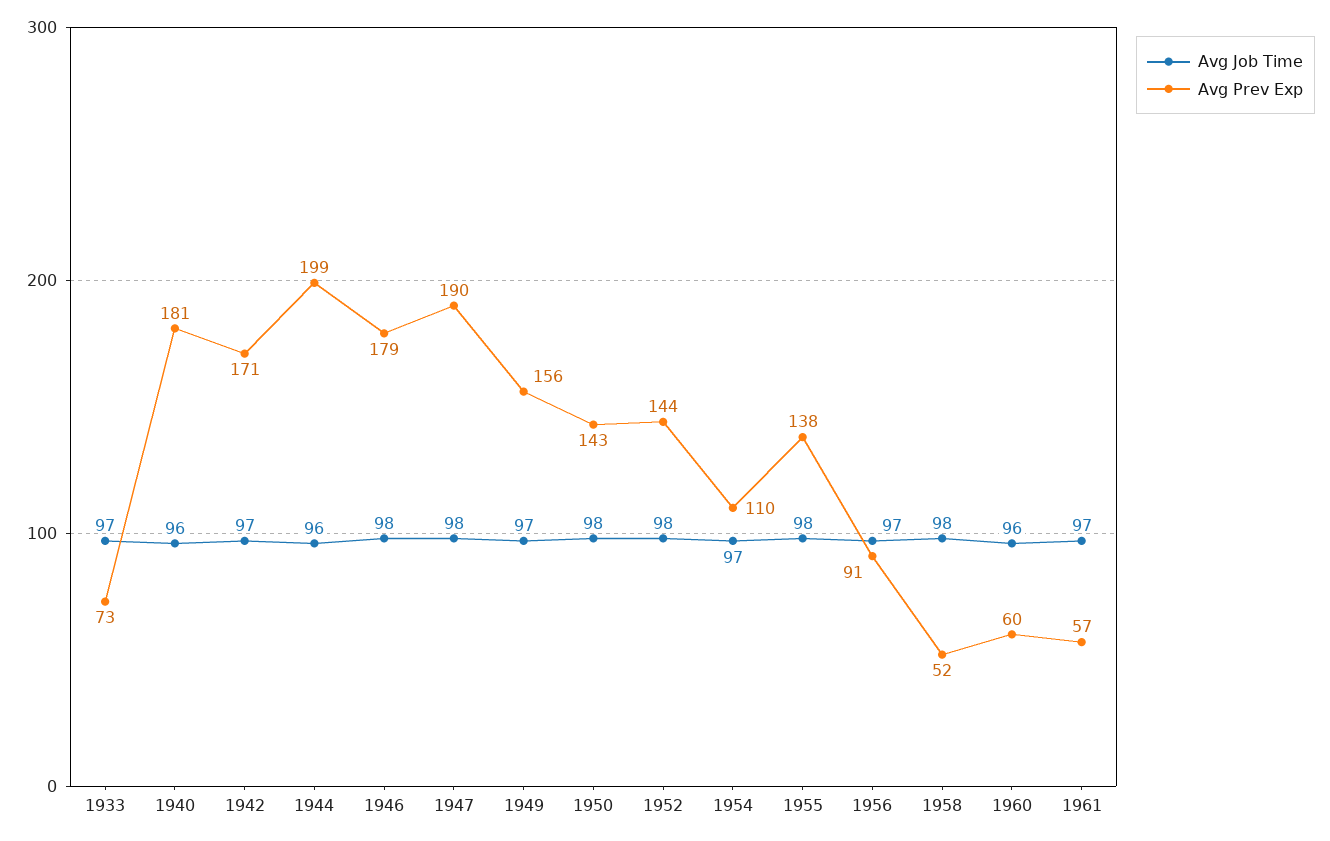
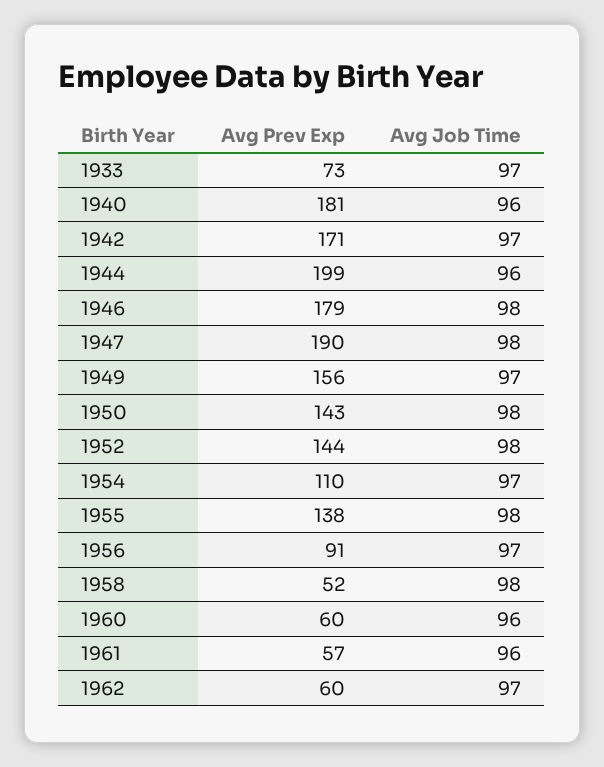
Avg Job Time, 1961: 97 -> 96
Avg Prev Exp, 1962: none -> 60
Avg Job Time, 1962: none -> 97

